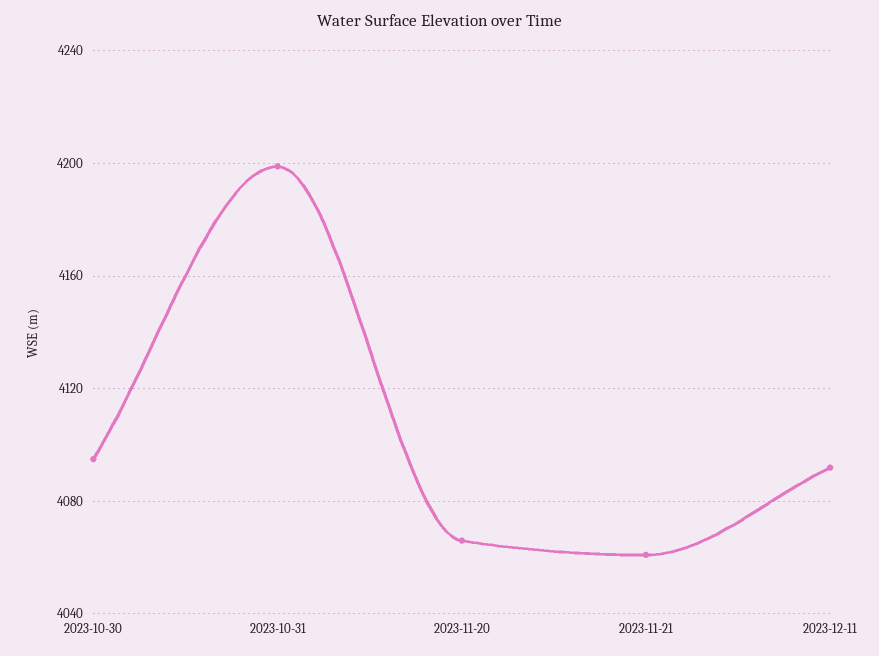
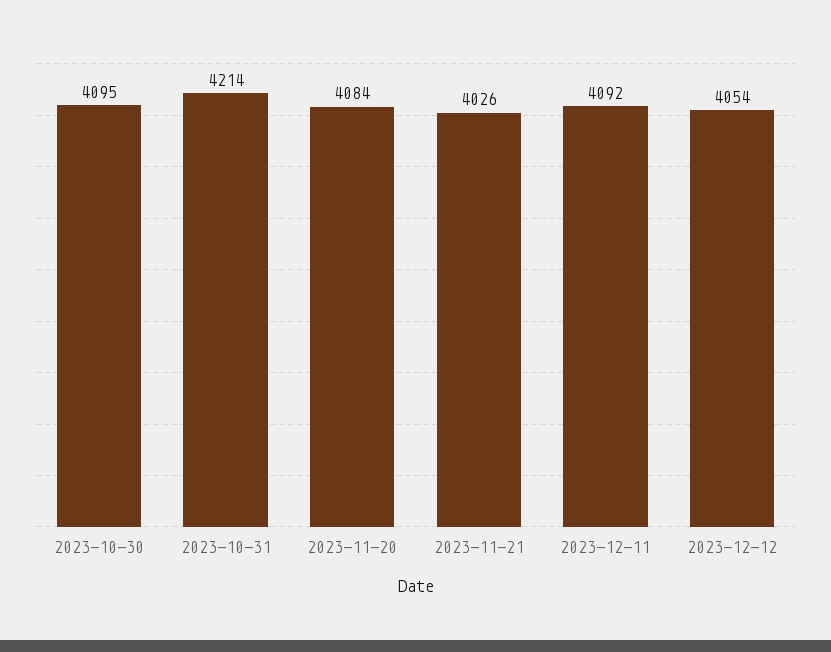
2023-10-31: 4200 -> 4214
2023-11-20: 4065 -> 4084
2023-11-21: 4060 -> 4026
2023-12-12: none -> 4054

